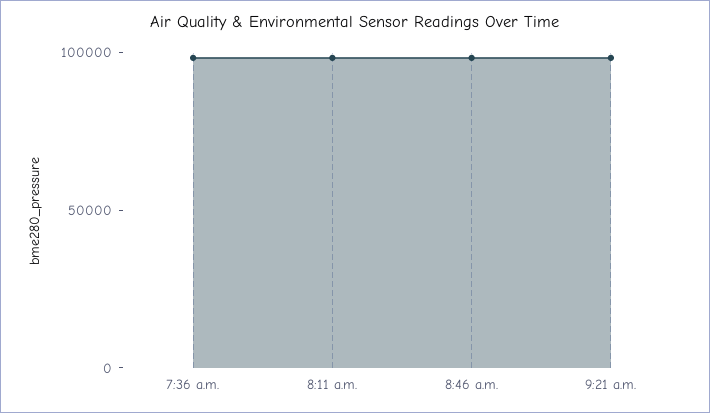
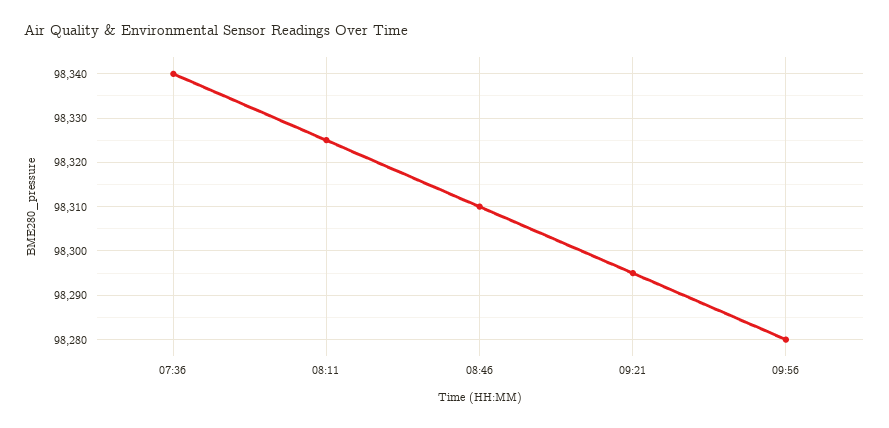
09:56: none -> 98280

